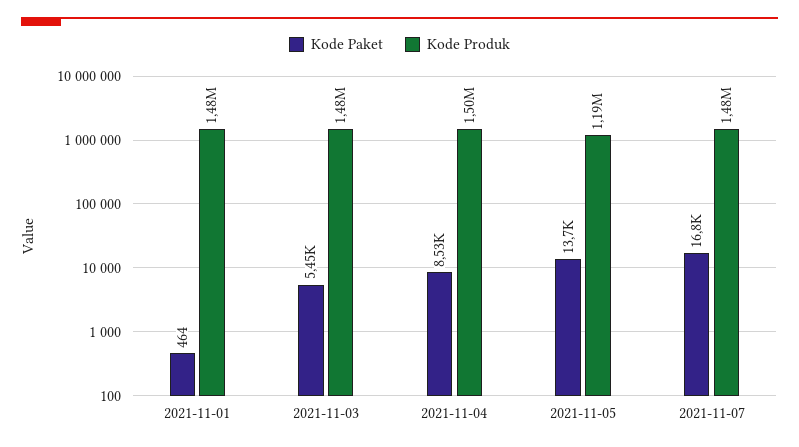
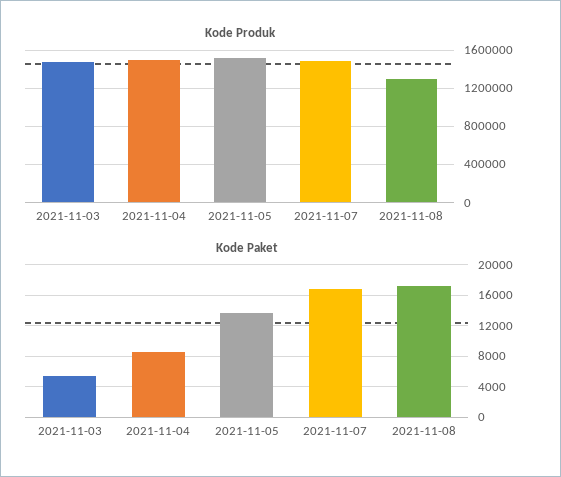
Kode Paket, 2021-11-01: 464 -> none
Kode Produk, 2021-11-01: 1480000 -> none
Kode Produk, 2021-11-05: 1190000 -> 1500000
Kode Produk, 2021-11-08: none -> 1300000
Kode Paket, 2021-11-08: none -> 17000

